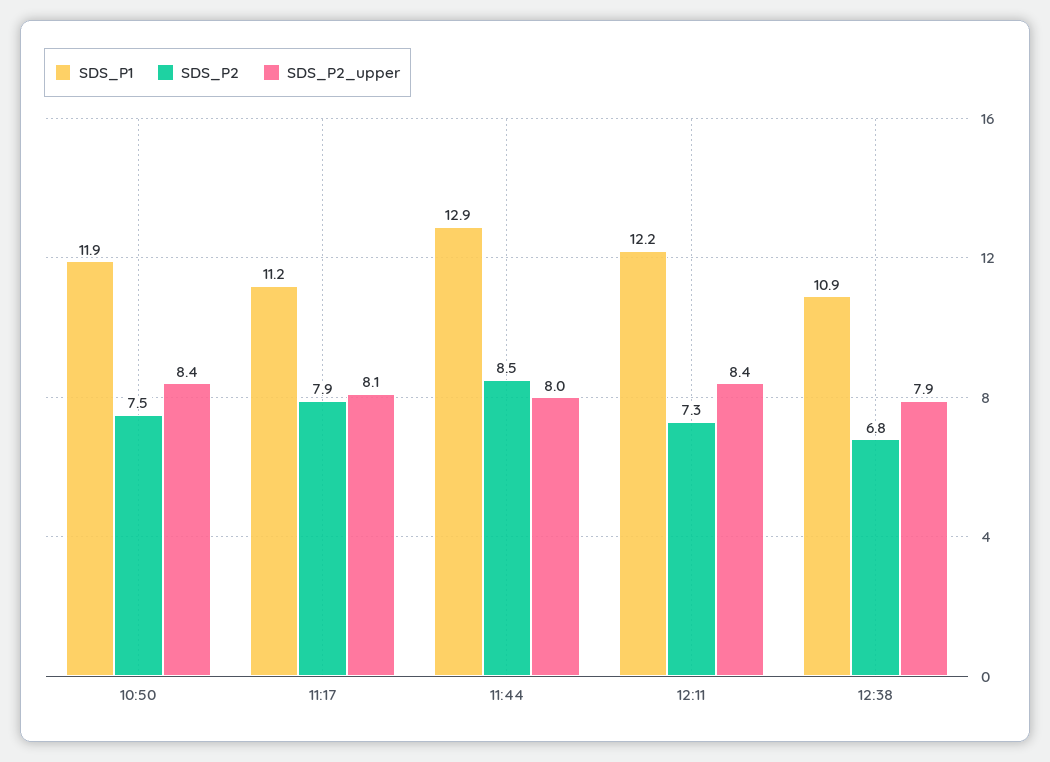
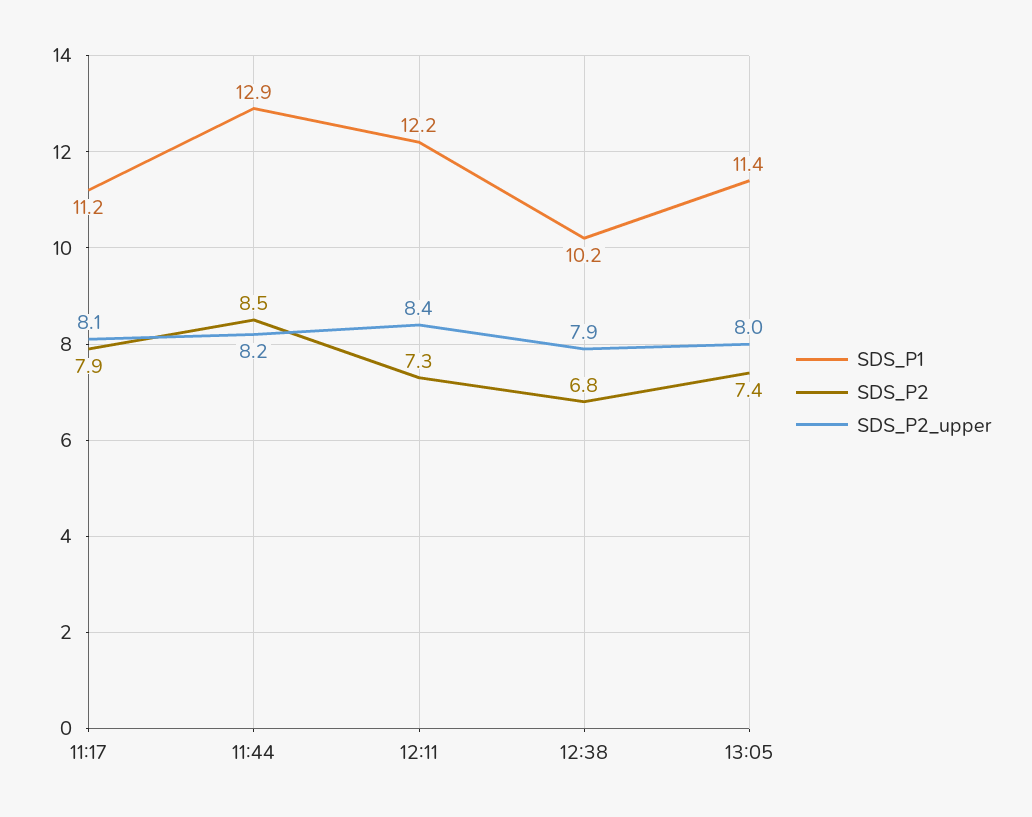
SDS_P1, 10:50: 11.9 -> none
SDS_P2, 10:50: 7.5 -> none
SDS_P2_upper, 10:50: 8.4 -> none
SDS_P2_upper, 11:44: 8 -> 8.2
SDS_P1, 12:38: 10.9 -> 10.2
SDS_P1, 13:05: none -> 11.4
SDS_P2, 13:05: none -> 7.4
SDS_P2_upper, 13:05: none -> 8

